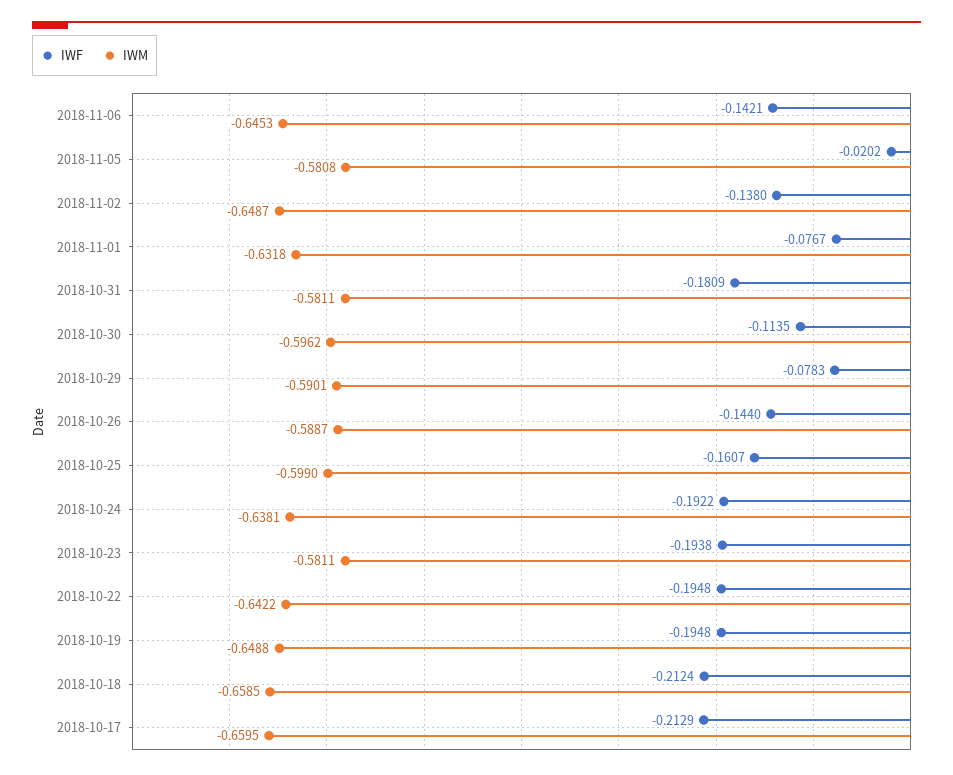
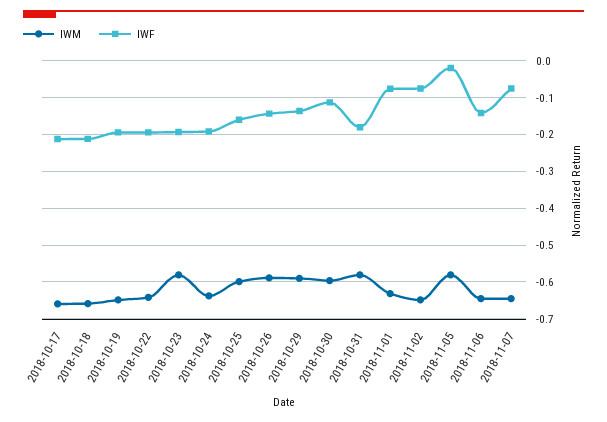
IWF, 2018-11-02: -0.138 -> -0.08
IWF, 2018-10-29: -0.0783 -> -0.14
IWM, 2018-11-07: none -> -0.64
IWF, 2018-11-07: none -> -0.08

